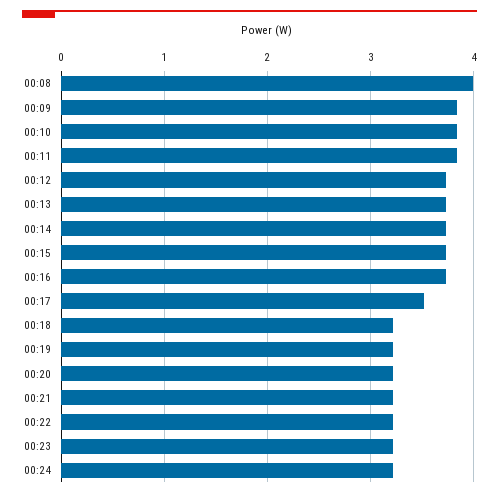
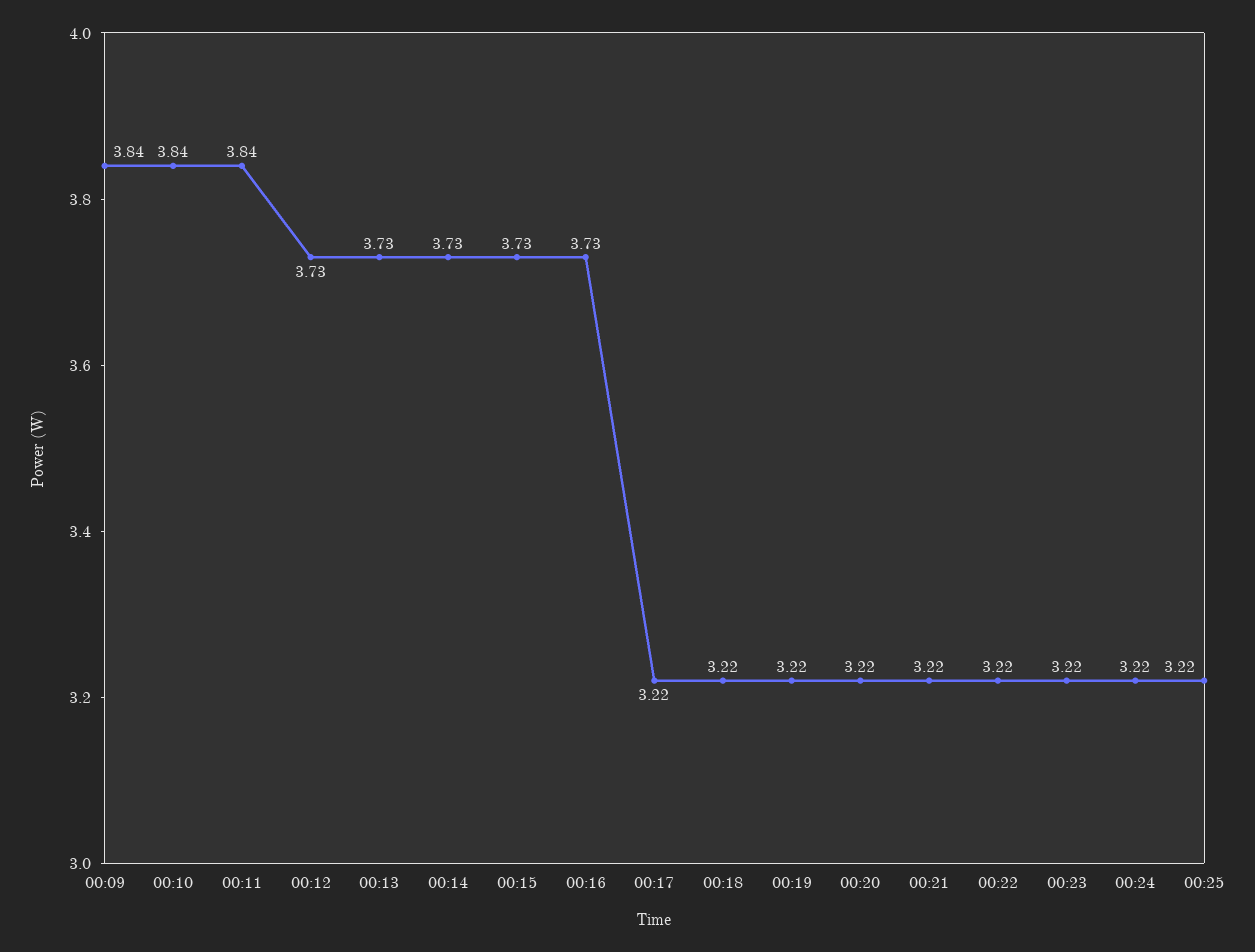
00:08: 4 -> none
00:17: 3.5 -> 3.22
00:25: none -> 3.22

